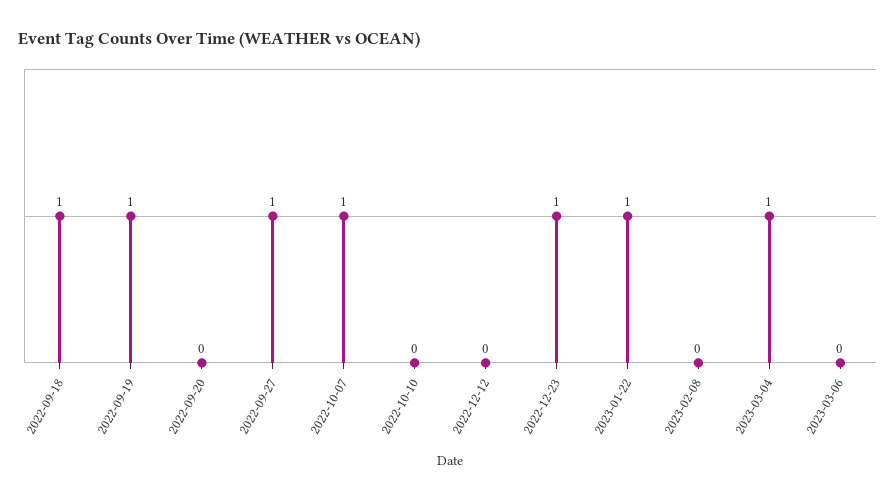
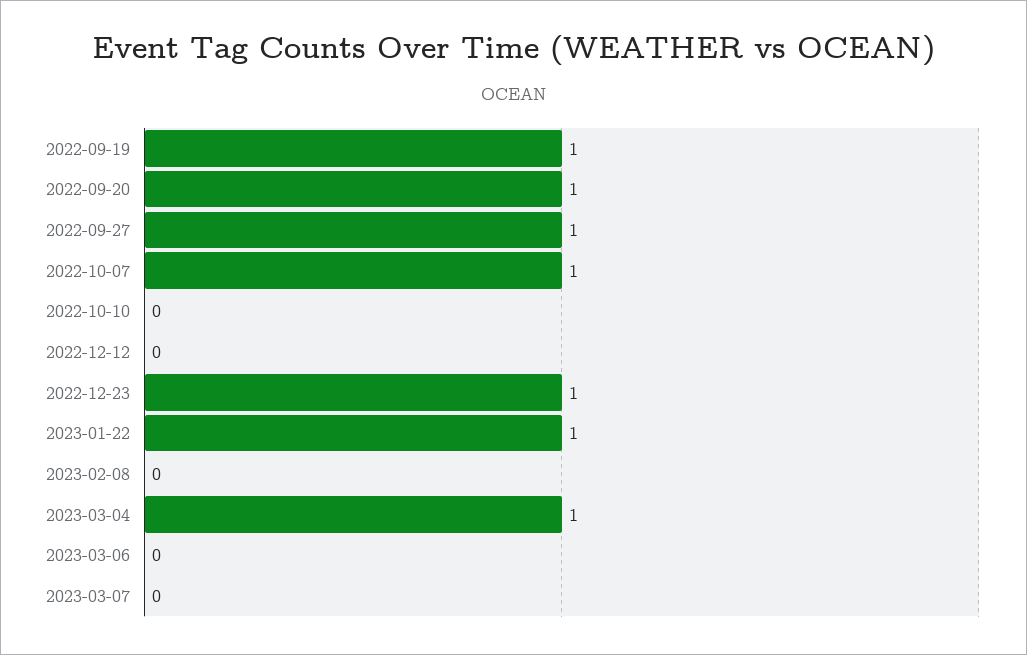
2022-09-18: 1 -> none
2022-09-20: 0 -> 1
2023-03-07: none -> 0

